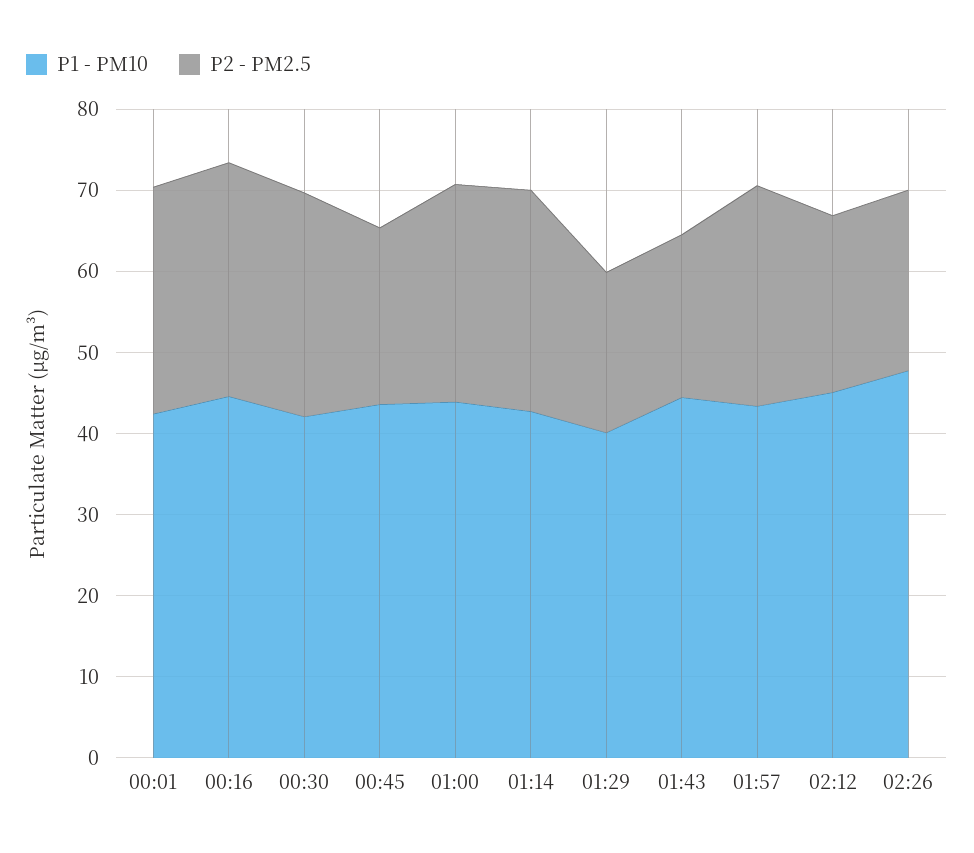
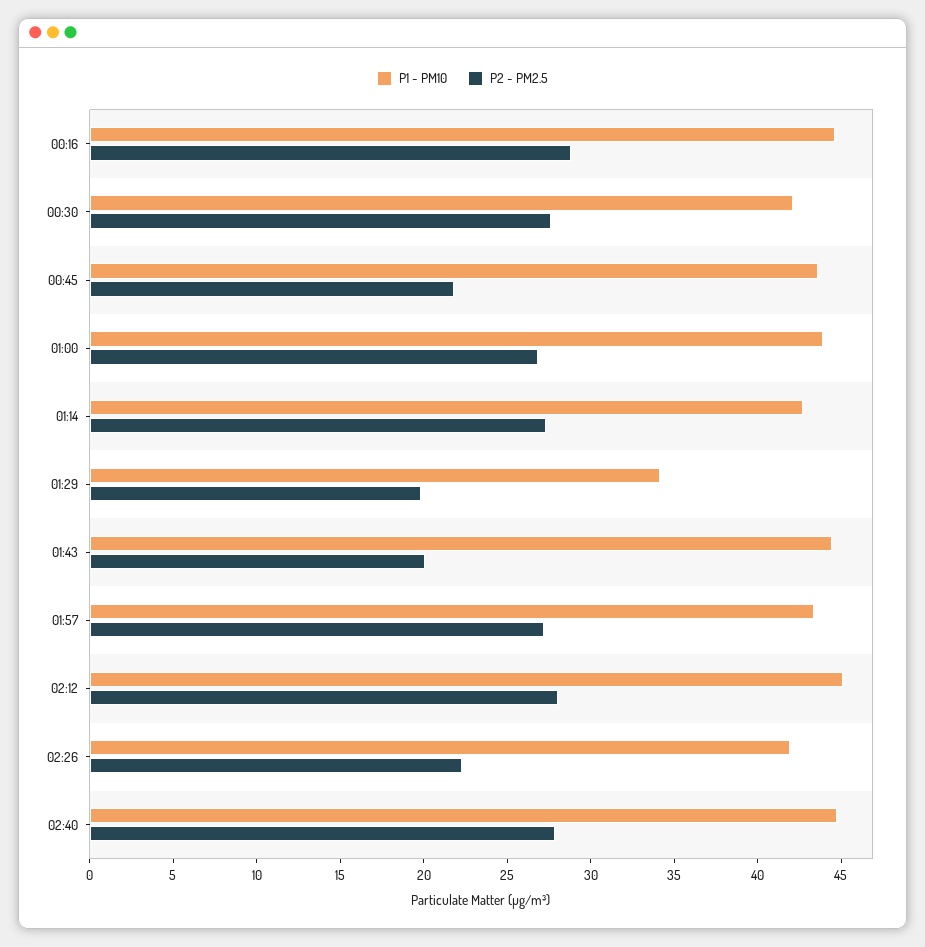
P1 - PM10, 00:01: 42 -> none
P2 - PM2.5, 00:01: 28 -> none
P1 - PM10, 01:29: 40 -> 34
P2 - PM2.5, 02:12: 22 -> 28
P1 - PM10, 02:26: 48 -> 42
P1 - PM10, 02:40: none -> 45
P2 - PM2.5, 02:40: none -> 28

